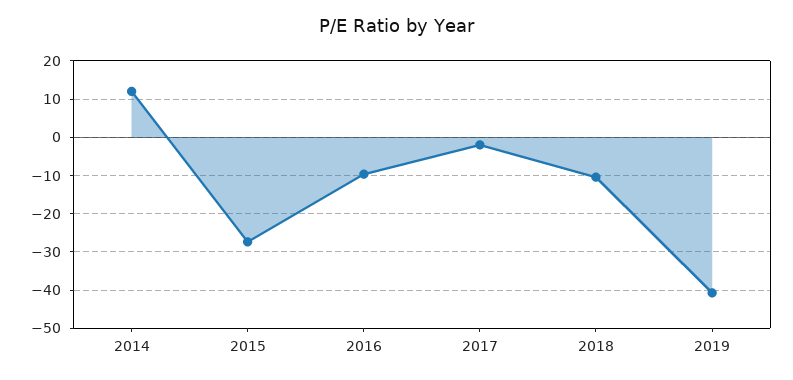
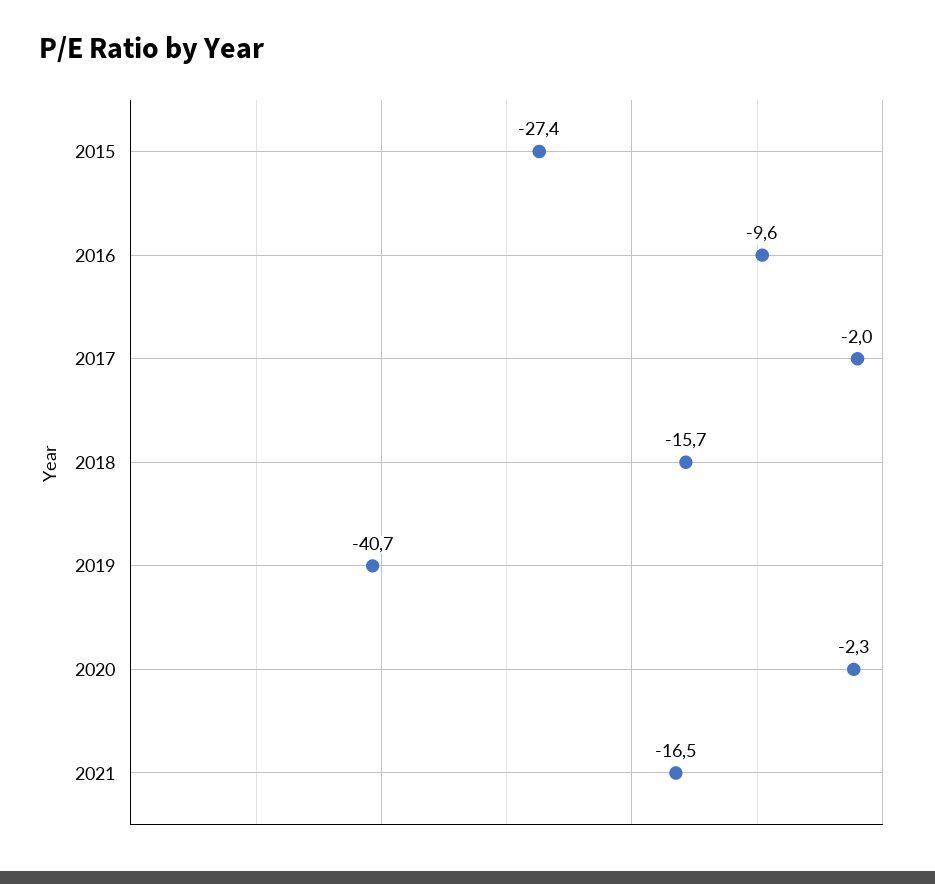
2014: 12 -> none
2018: -10 -> -15.7
2020: none -> -2.3
2021: none -> -16.5

